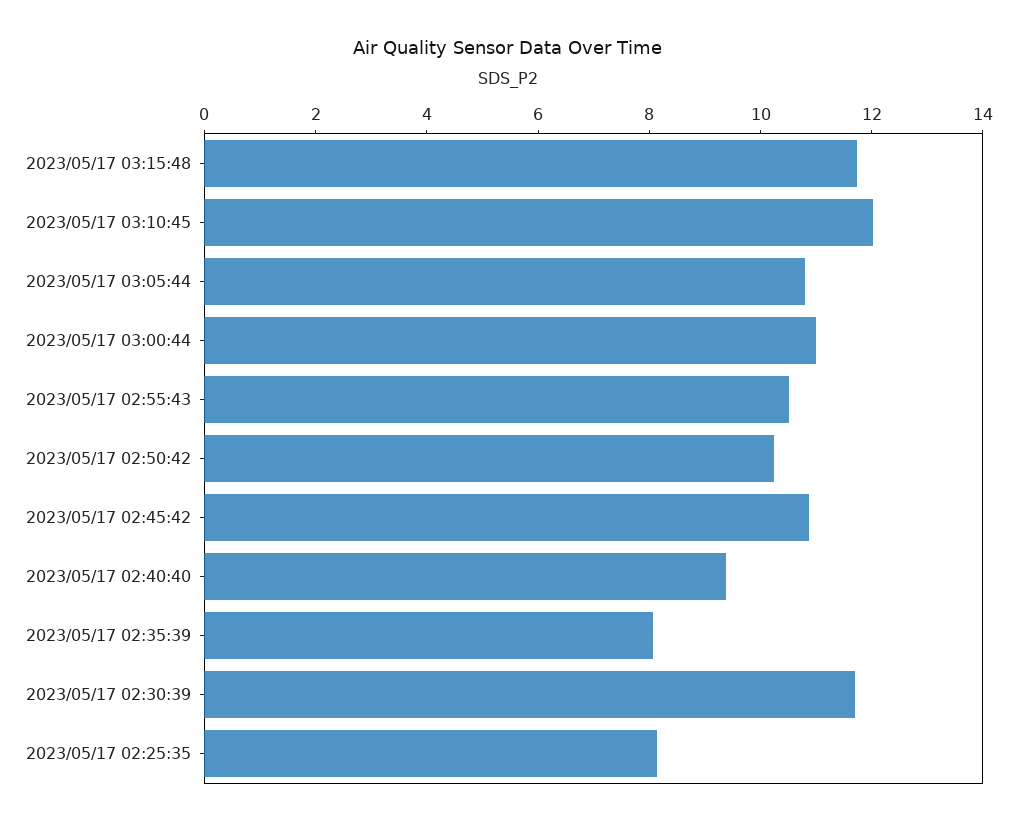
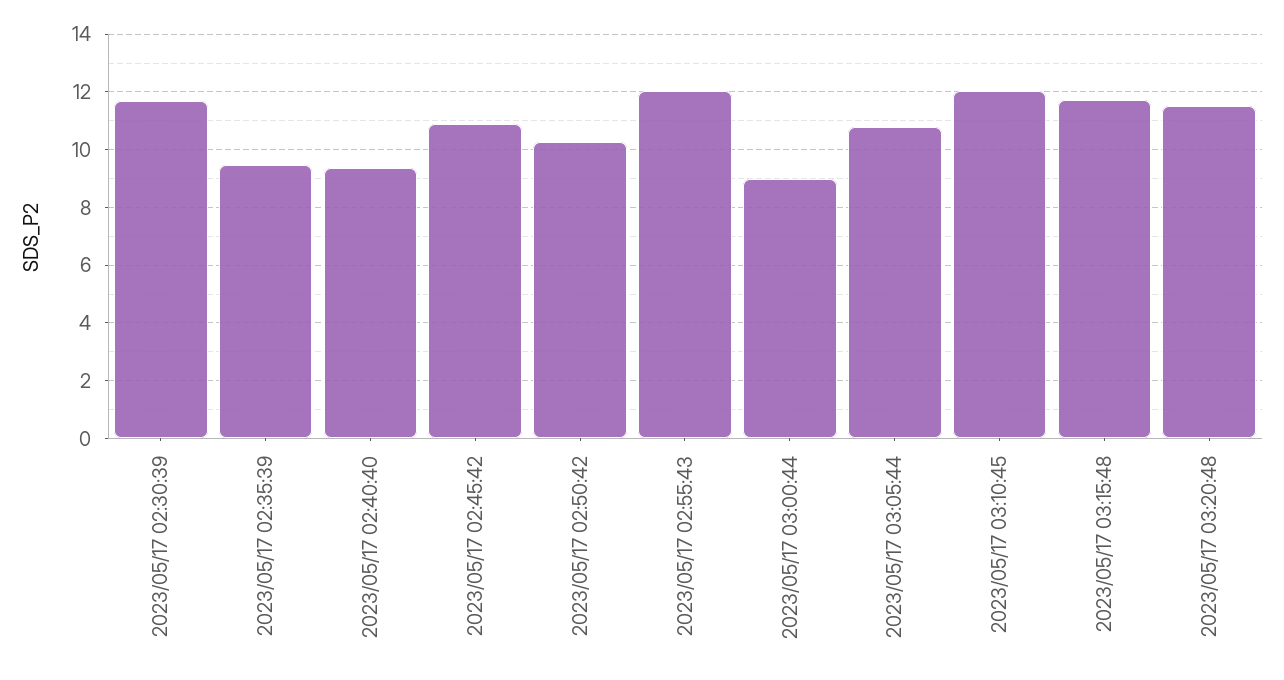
2023/05/17 03:00:44: 11 -> 9
2023/05/17 02:55:43: 10.5 -> 12
2023/05/17 02:35:39: 8 -> 9.5
2023/05/17 02:25:35: 8 -> none
2023/05/17 03:20:48: none -> 11.5

